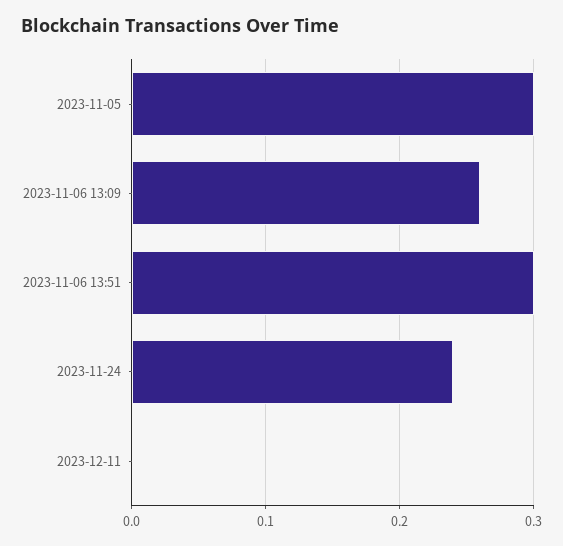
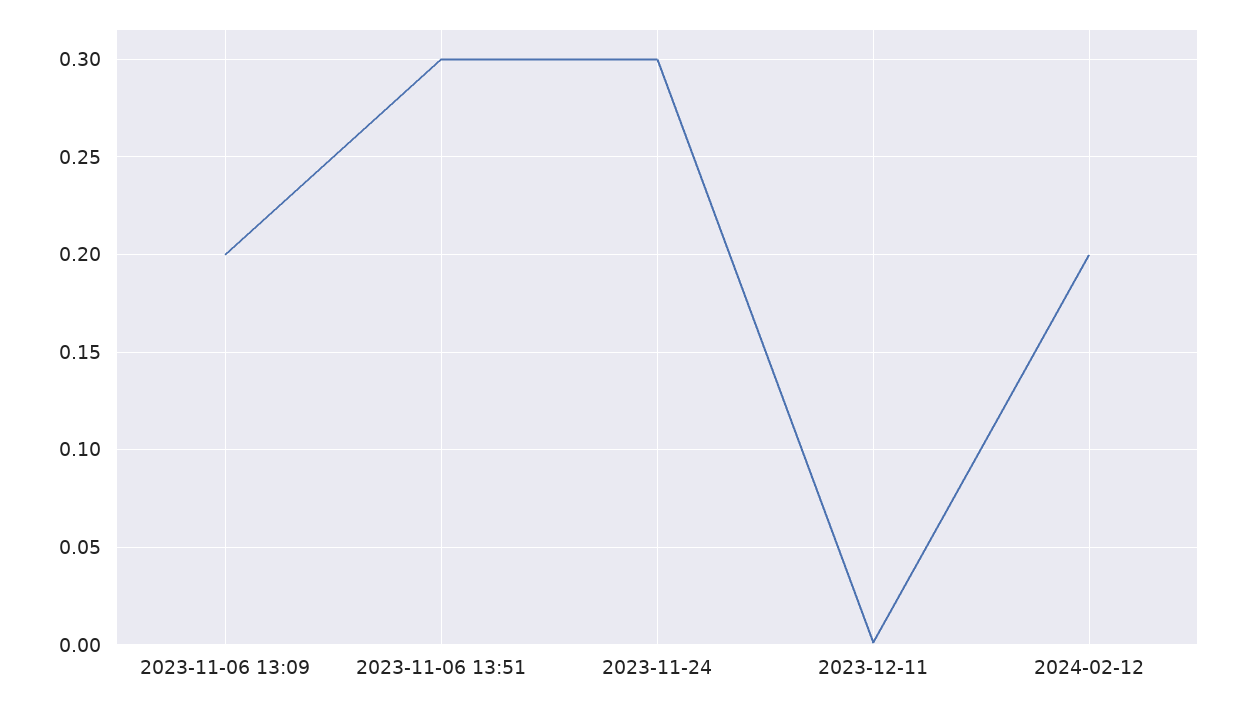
2023-11-05: 0.3 -> none
2023-11-06 13:09: 0.26 -> 0.2
2023-11-24: 0.24 -> 0.3
2024-02-12: none -> 0.2

